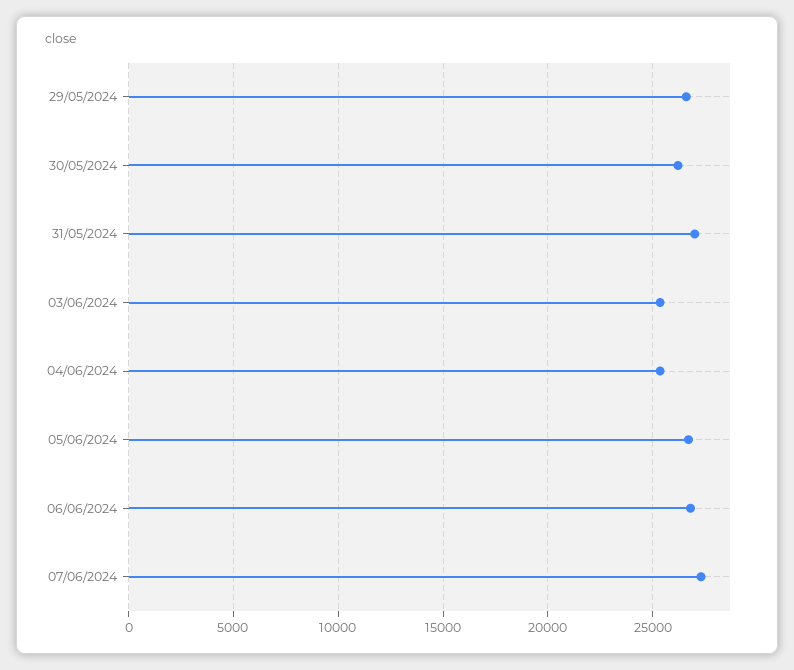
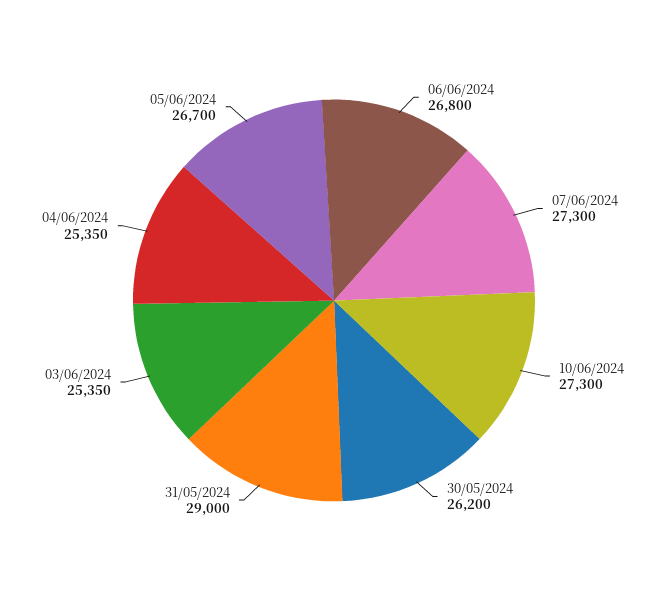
29/05/2024: 26500 -> none
31/05/2024: 27000 -> 29000
10/06/2024: none -> 27300

